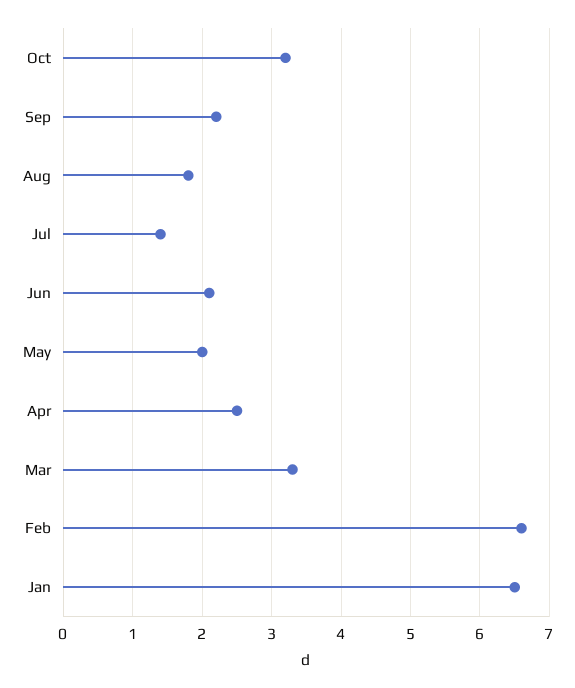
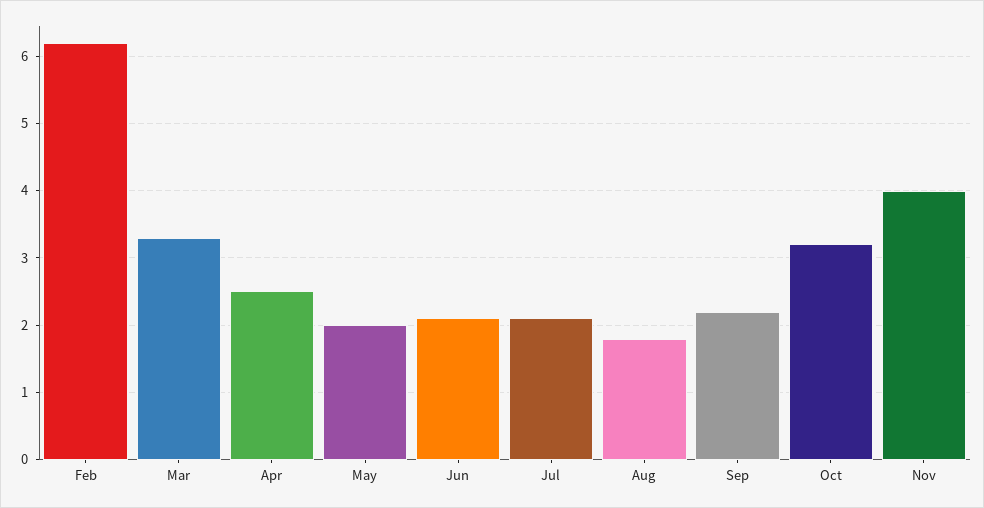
Jul: 1.4 -> 2.1
Feb: 6.6 -> 6.2
Jan: 6.5 -> none
Nov: none -> 4

